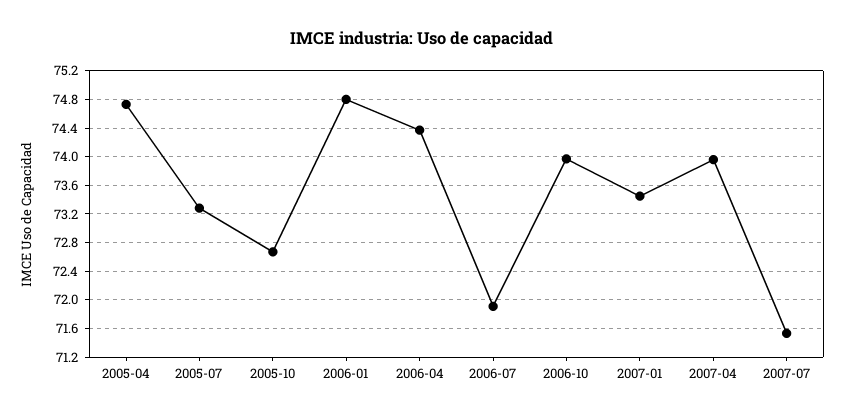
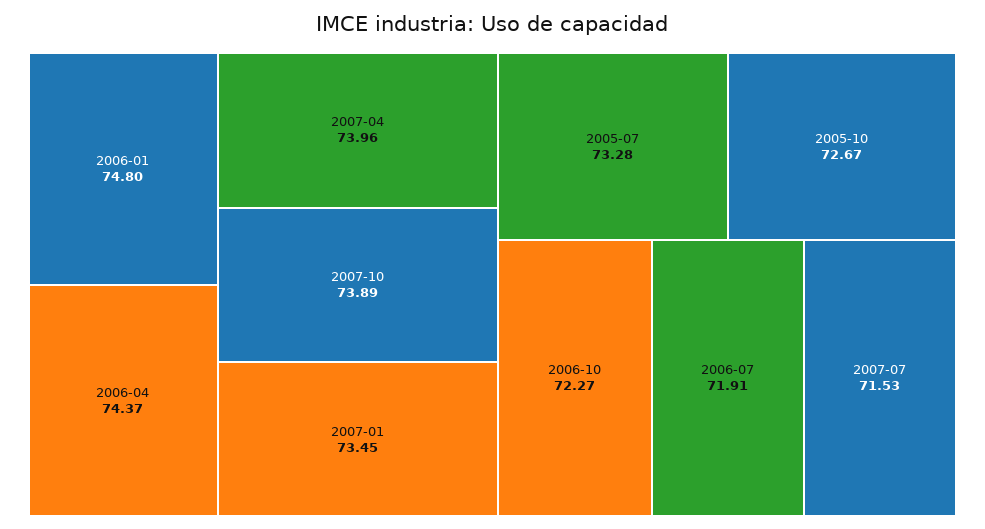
2005-04: 74.7 -> none
2006-10: 74 -> 72.27
2007-10: none -> 73.89

